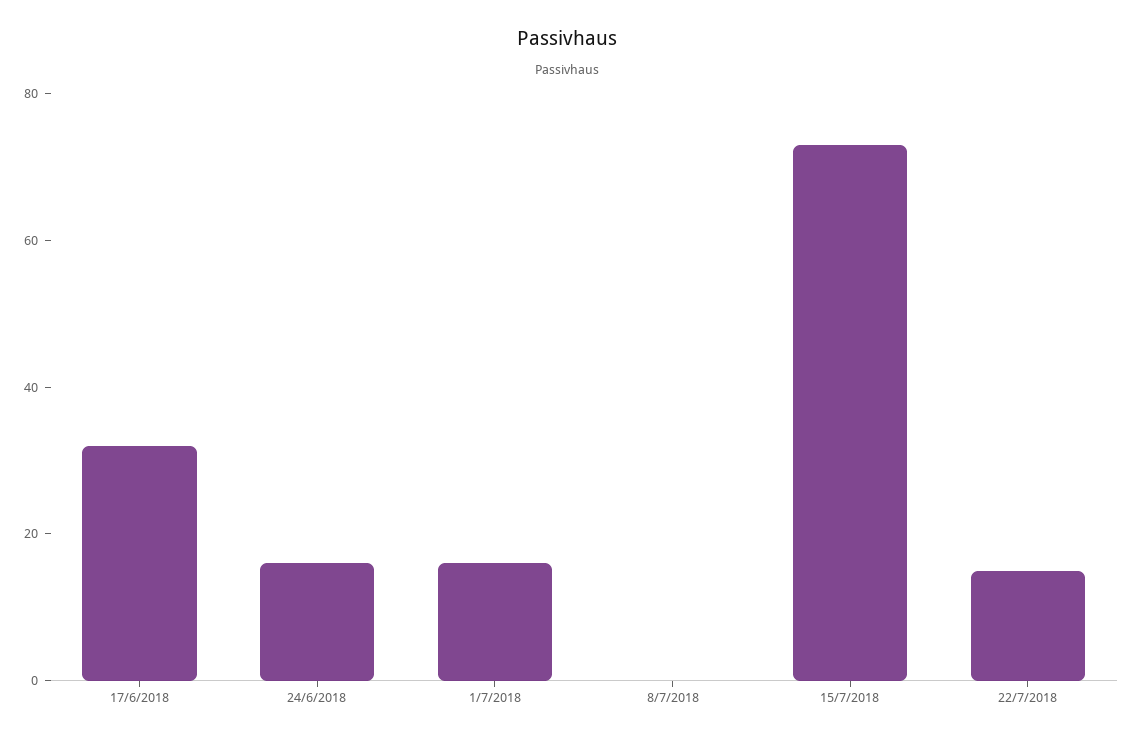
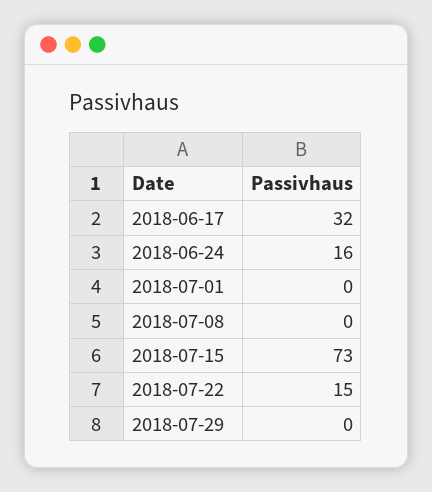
1/7/2018: 15 -> 0
2018-07-29: none -> 0

